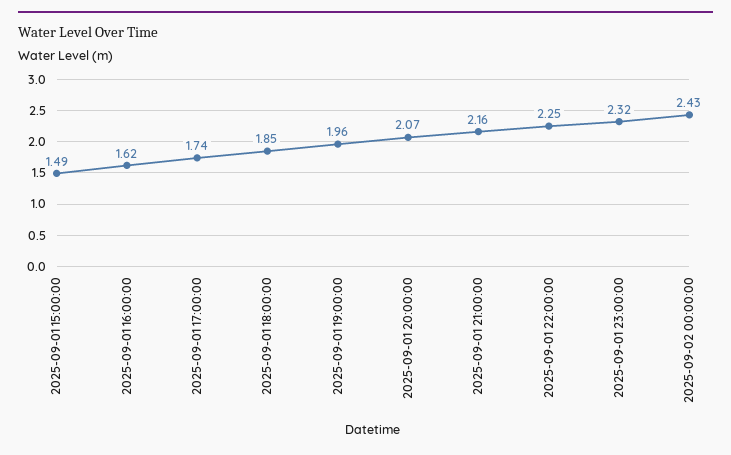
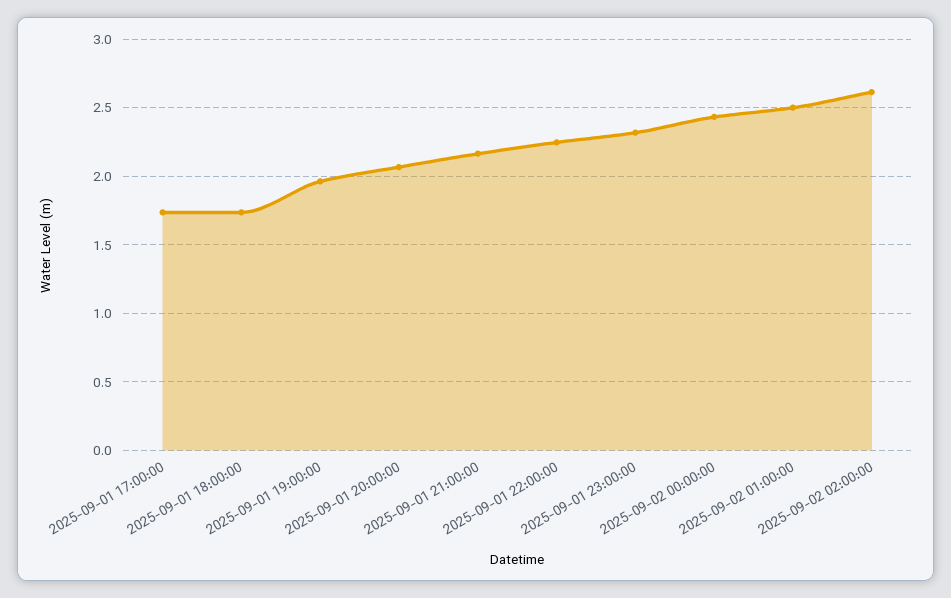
2025-09-01 15:00:00: 1.49 -> none
2025-09-01 16:00:00: 1.62 -> none
2025-09-01 18:00:00: 1.85 -> 1.75
2025-09-02 01:00:00: none -> 2.5
2025-09-02 02:00:00: none -> 2.6

